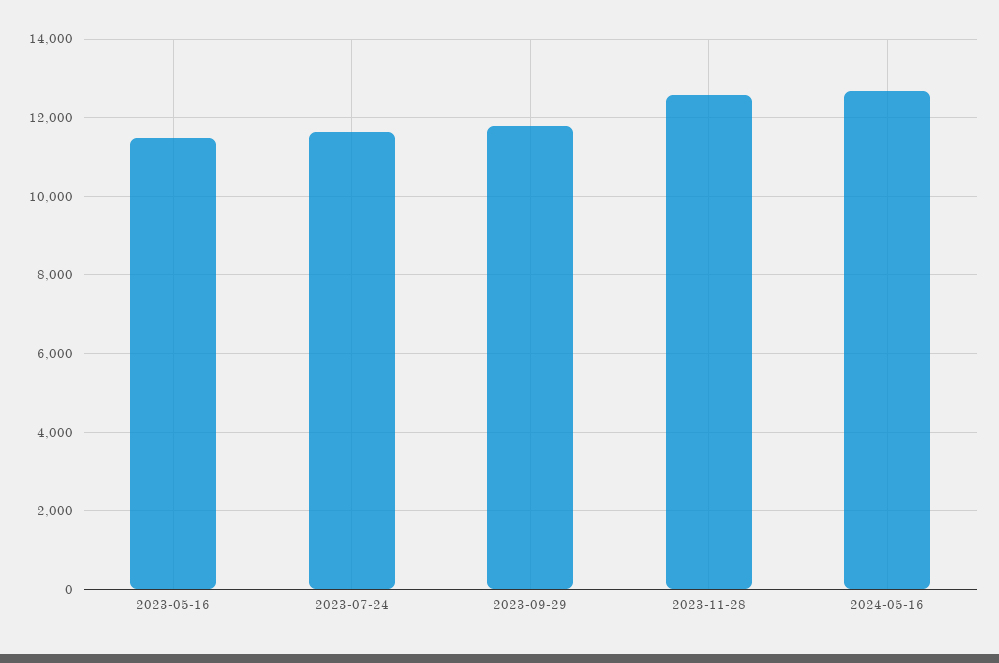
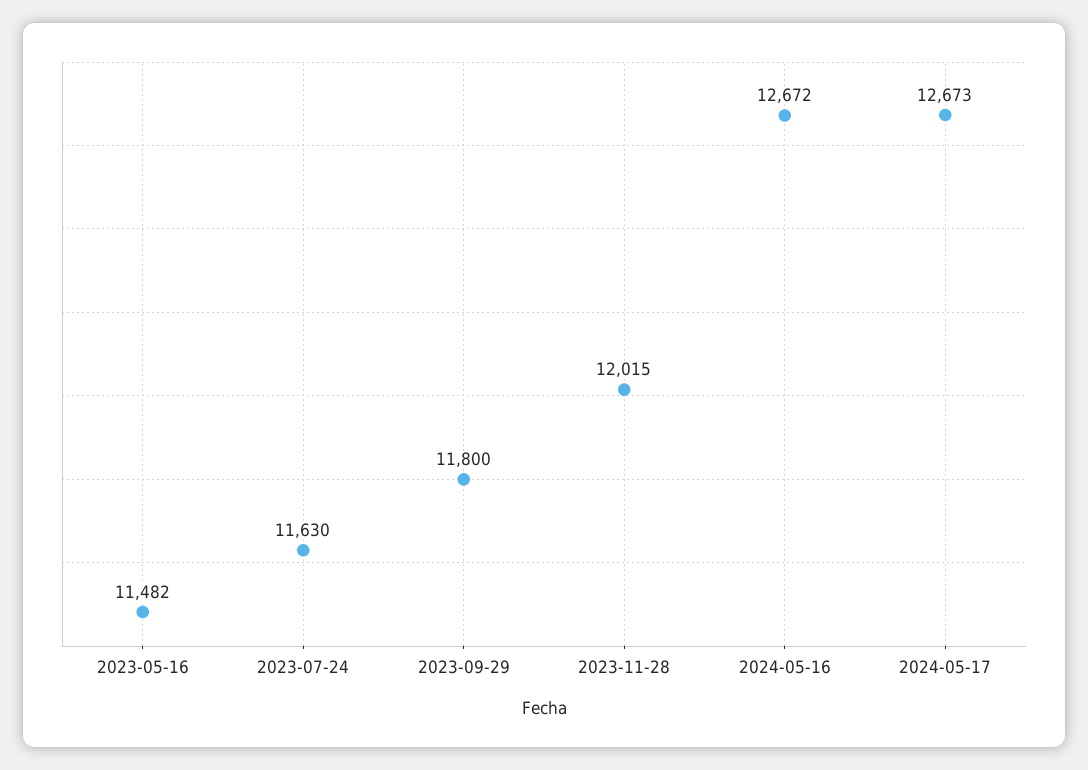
2023-11-28: 12600 -> 12015
2024-05-17: none -> 12673

